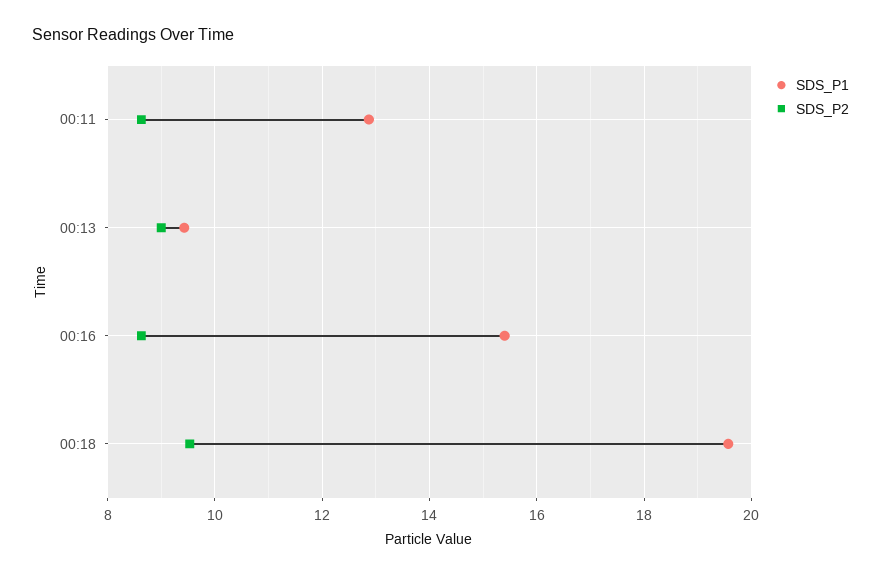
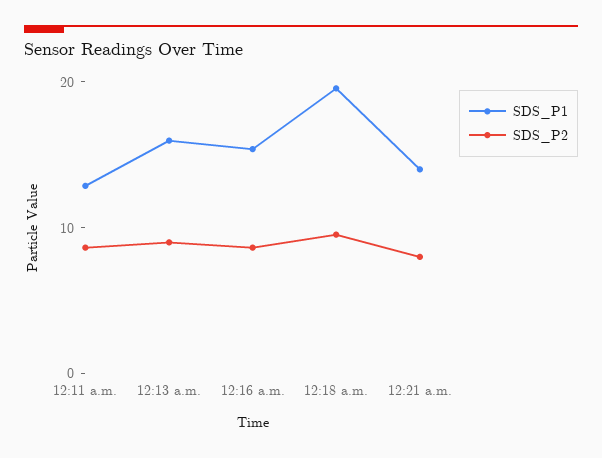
SDS_P1, 00:13: 9.4 -> 16
SDS_P1, 12:21 a.m.: none -> 14
SDS_P2, 12:21 a.m.: none -> 8

